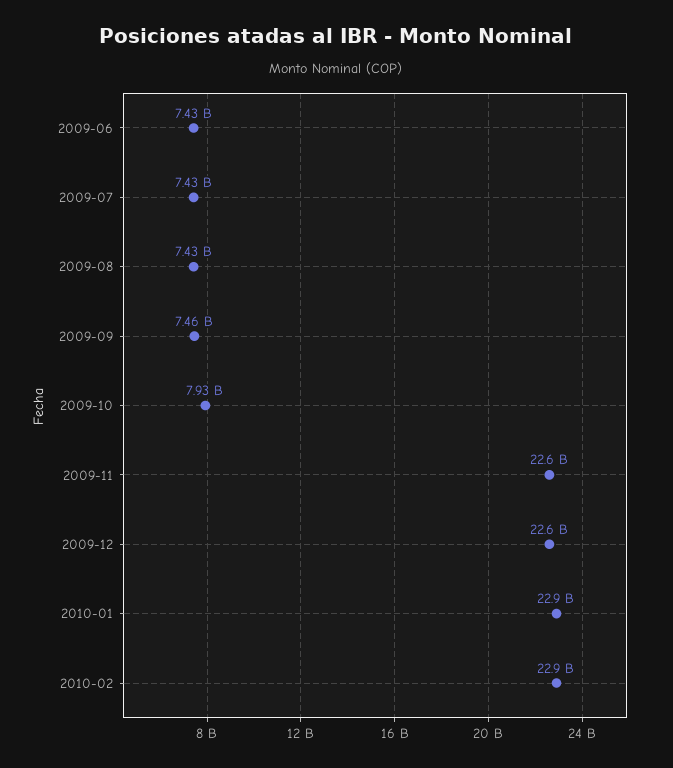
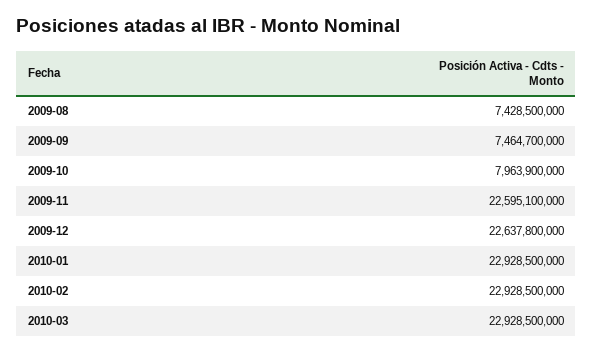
2009-06: 7430000000 -> none
2009-07: 7430000000 -> none
2009-10: 7930000000 -> 7963900000
2010-03: none -> 22928500000

